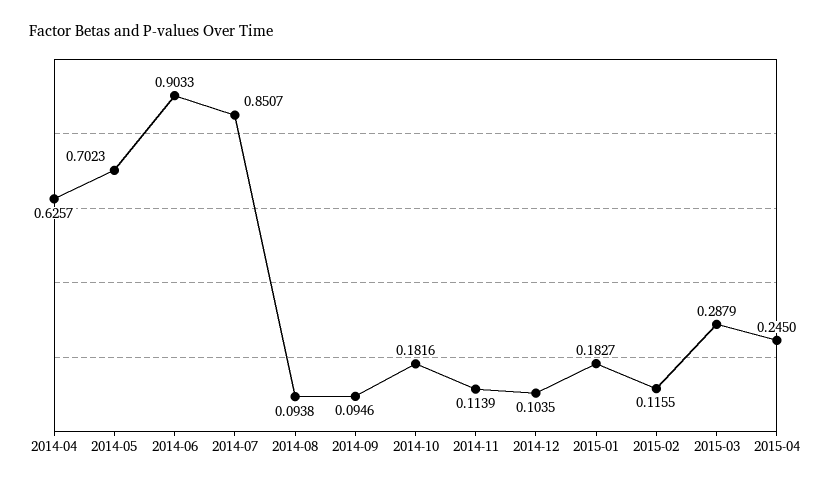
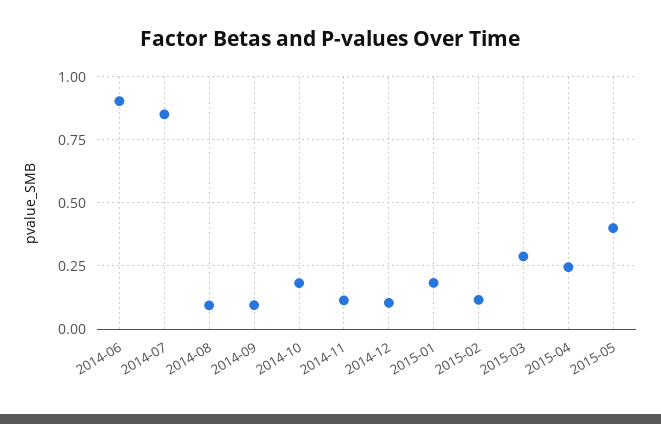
2014-04: 0.6257 -> none
2014-05: 0.7023 -> none
2015-05: none -> 0.4

